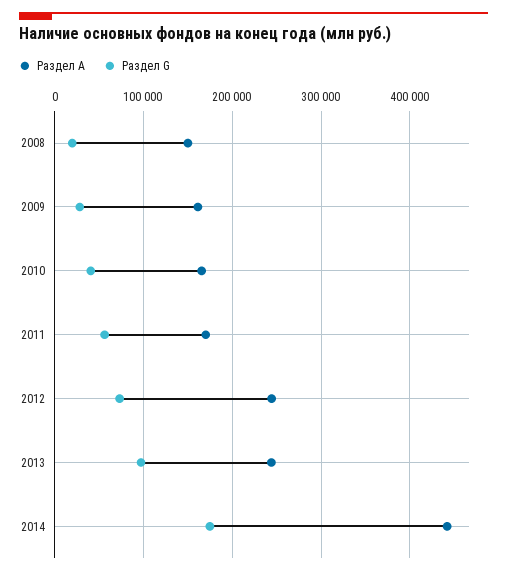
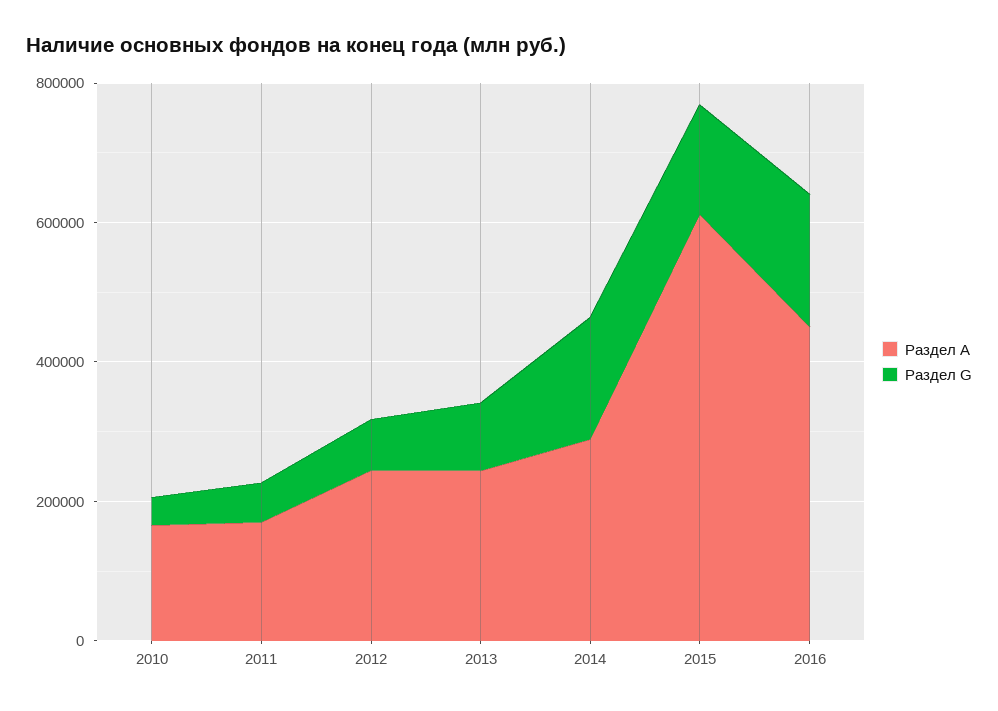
Раздел А, 2008: 150000 -> none
Раздел G, 2008: 20000 -> none
Раздел А, 2009: 160000 -> none
Раздел G, 2009: 30000 -> none
Раздел А, 2014: 440000 -> 300000
Раздел А, 2015: none -> 600000
Раздел G, 2015: none -> 150000
Раздел А, 2016: none -> 450000
Раздел G, 2016: none -> 200000

